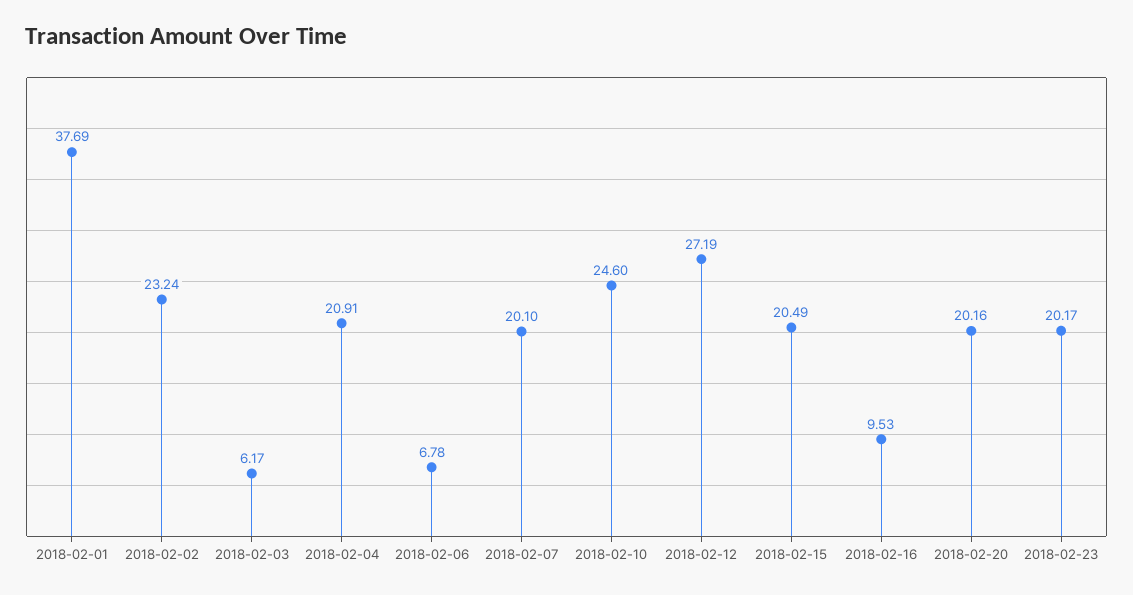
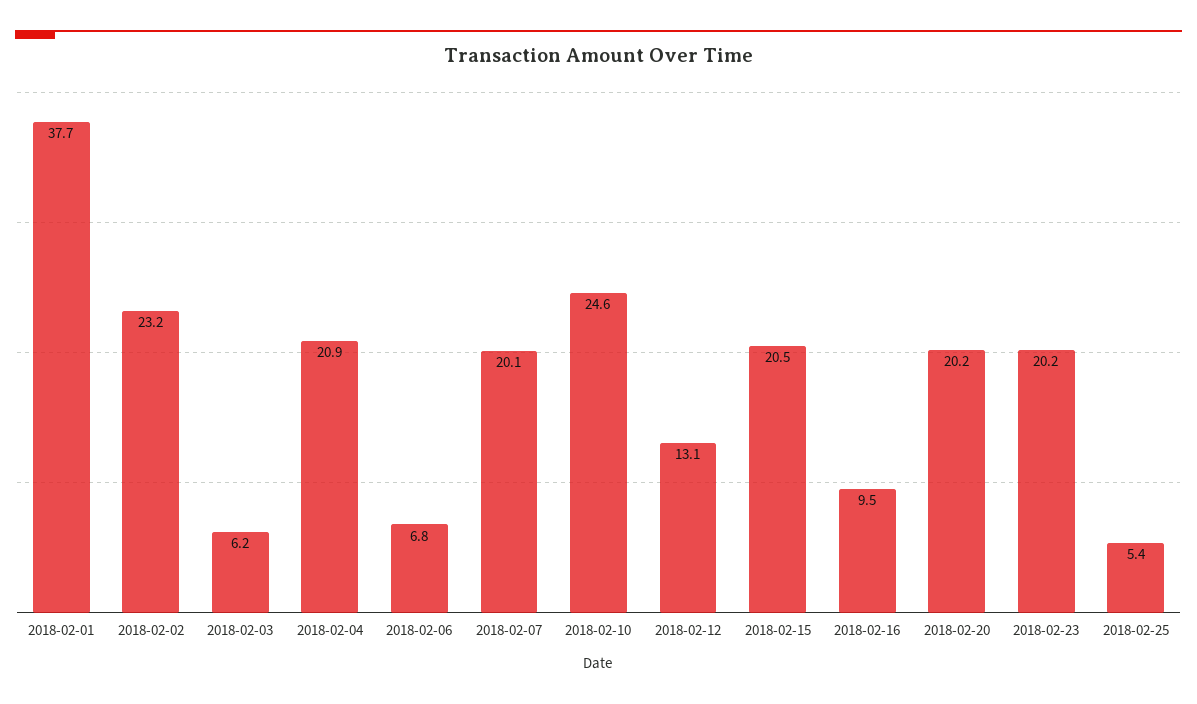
2018-02-12: 27.19 -> 13.1
2018-02-25: none -> 5.4

